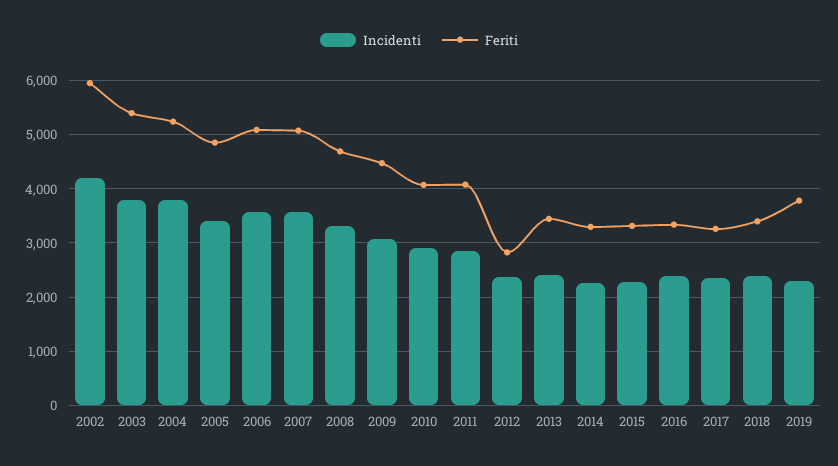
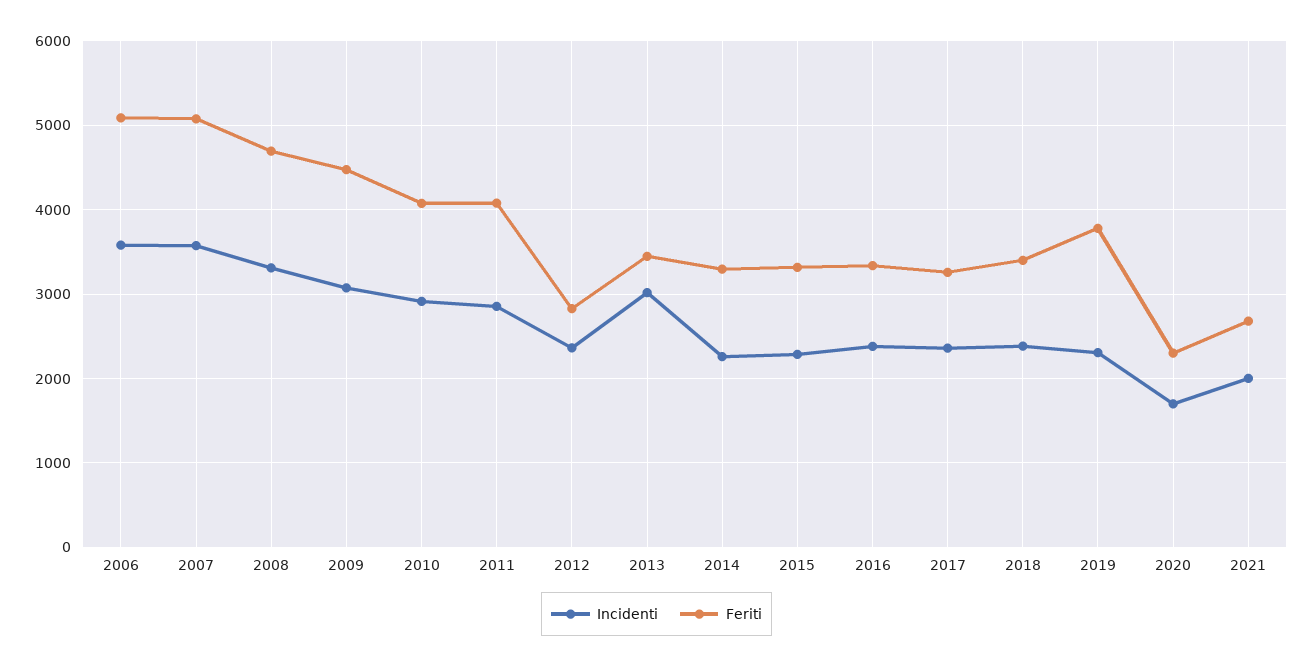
Incidenti, 2002: 4200 -> none
Feriti, 2002: 6000 -> none
Incidenti, 2003: 3800 -> none
Feriti, 2003: 5400 -> none
Incidenti, 2004: 3800 -> none
Feriti, 2004: 5200 -> none
Incidenti, 2005: 3400 -> none
Feriti, 2005: 4800 -> none
Incidenti, 2013: 2400 -> 3000
Incidenti, 2020: none -> 1700
Feriti, 2020: none -> 2300
Incidenti, 2021: none -> 2000
Feriti, 2021: none -> 2700

